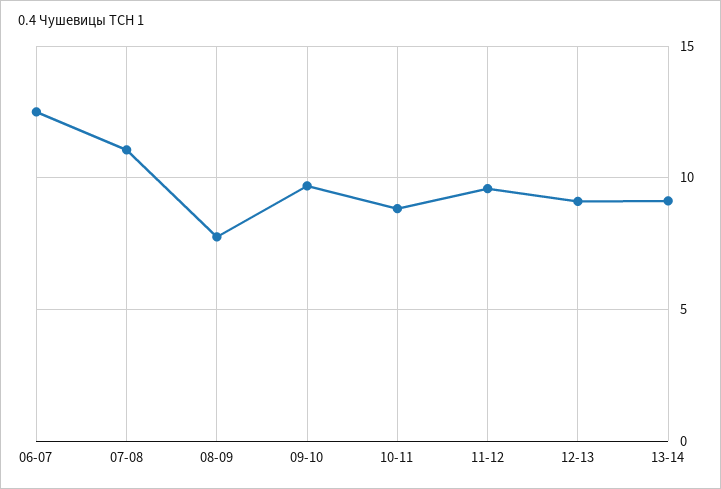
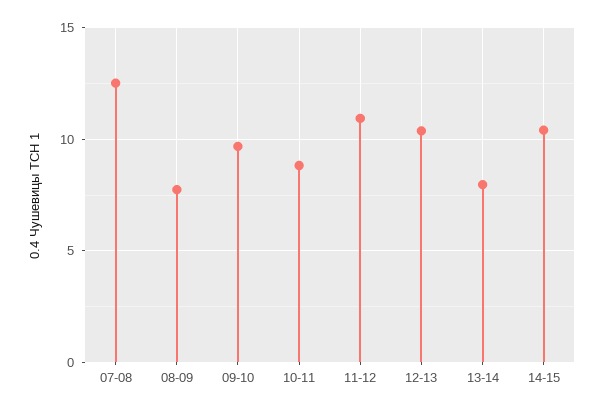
06-07: 12.5 -> none
07-08: 11 -> 12.5
11-12: 9.5 -> 11
12-13: 9 -> 10.5
13-14: 9 -> 8
14-15: none -> 10.5

